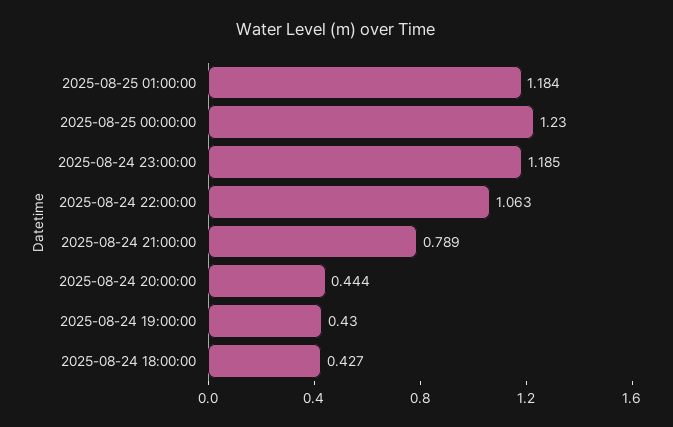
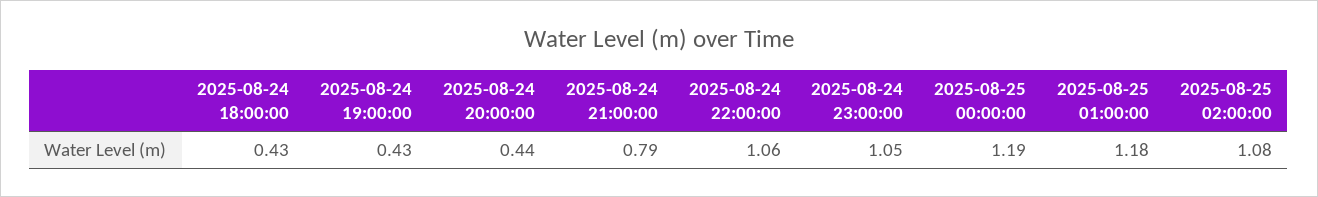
2025-08-25 00:00:00: 1.23 -> 1.19
2025-08-24 23:00:00: 1.185 -> 1.05
2025-08-25 02:00:00: none -> 1.08

